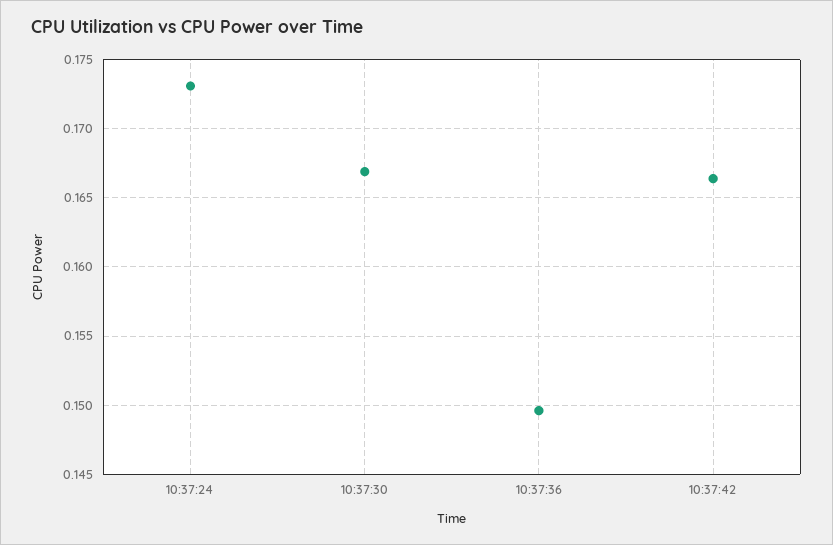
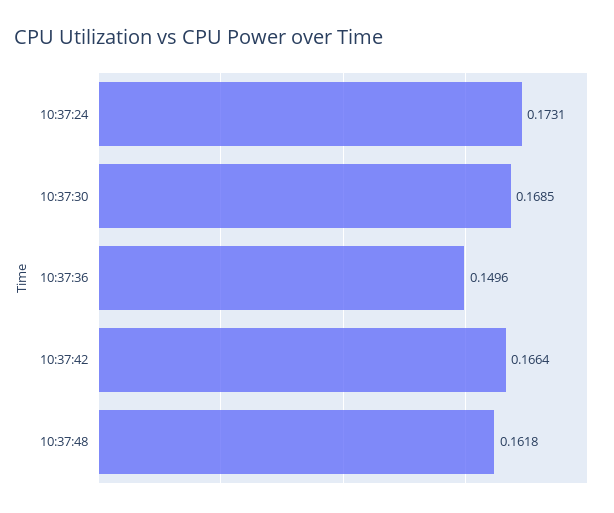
10:37:30: 0.167 -> 0.1685
10:37:48: none -> 0.1618

